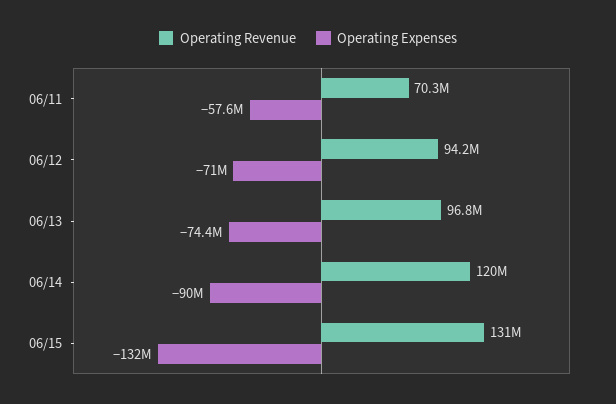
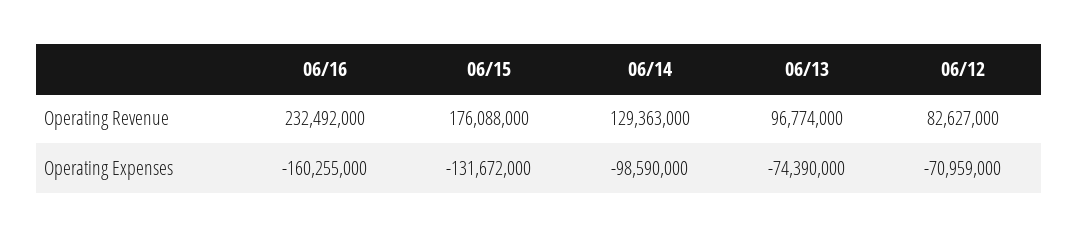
Operating Revenue, 06/11: 70300000 -> none
Operating Expenses, 06/11: -57600000 -> none
Operating Revenue, 06/12: 94200000 -> 82627000
Operating Revenue, 06/14: 120000000 -> 129363000
Operating Expenses, 06/14: -90000000 -> -98590000
Operating Revenue, 06/15: 131000000 -> 176088000
Operating Revenue, 06/16: none -> 232492000
Operating Expenses, 06/16: none -> -160255000

